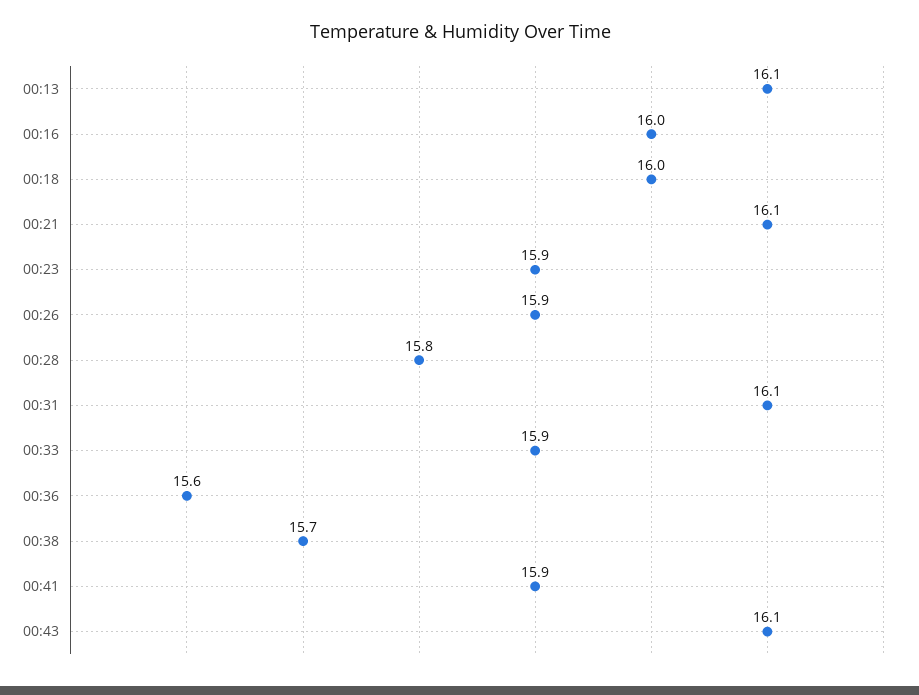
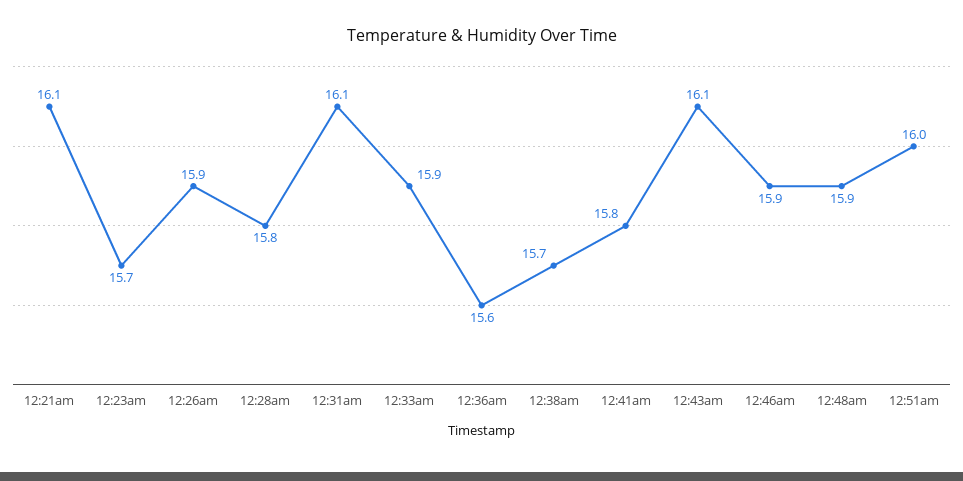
00:13: 16.1 -> none
00:16: 16 -> none
00:18: 16 -> none
00:23: 15.9 -> 15.7
00:41: 15.9 -> 15.8
12:46am: none -> 15.9
12:48am: none -> 15.9
12:51am: none -> 16

